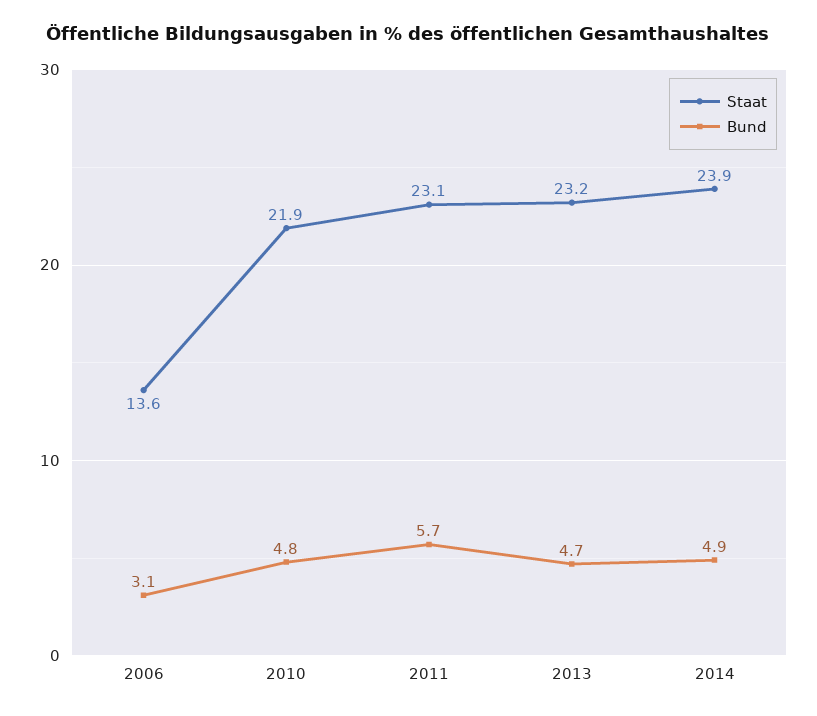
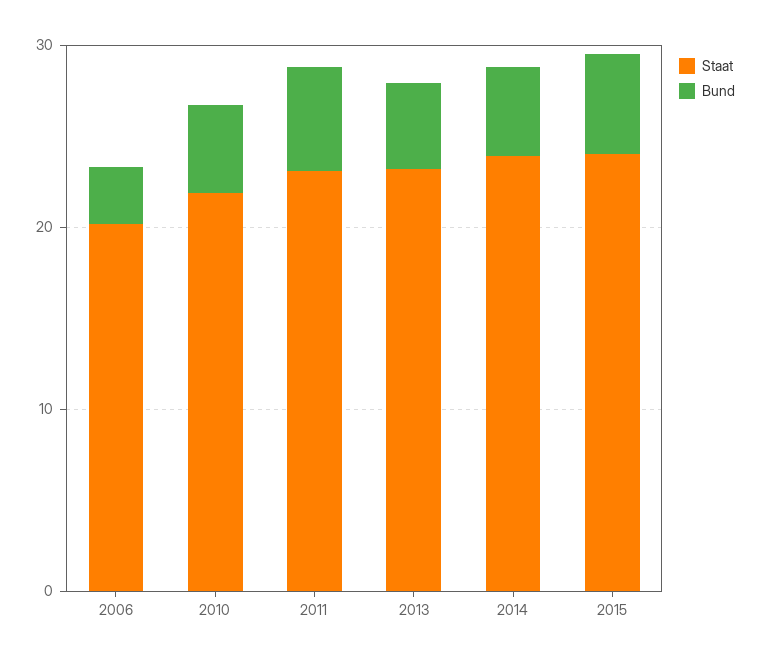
Staat, 2006: 13.6 -> 20
Staat, 2015: none -> 24
Bund, 2015: none -> 6

